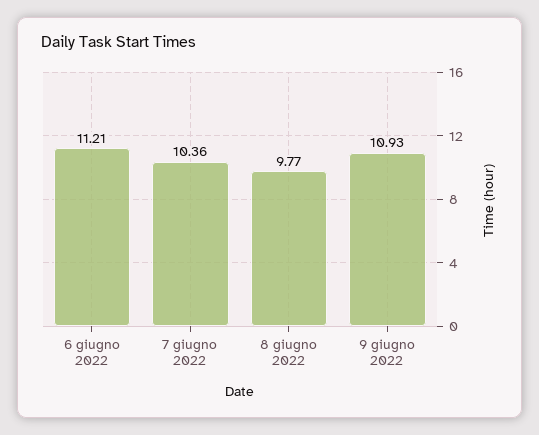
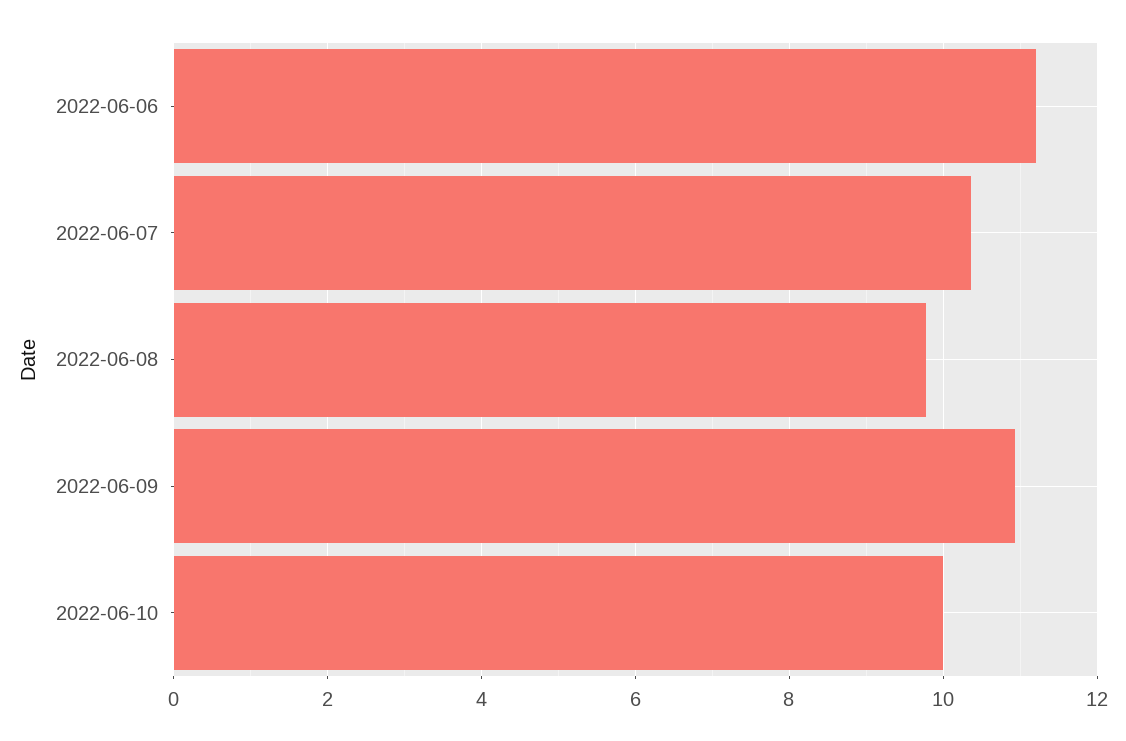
2022-06-10: none -> 10

